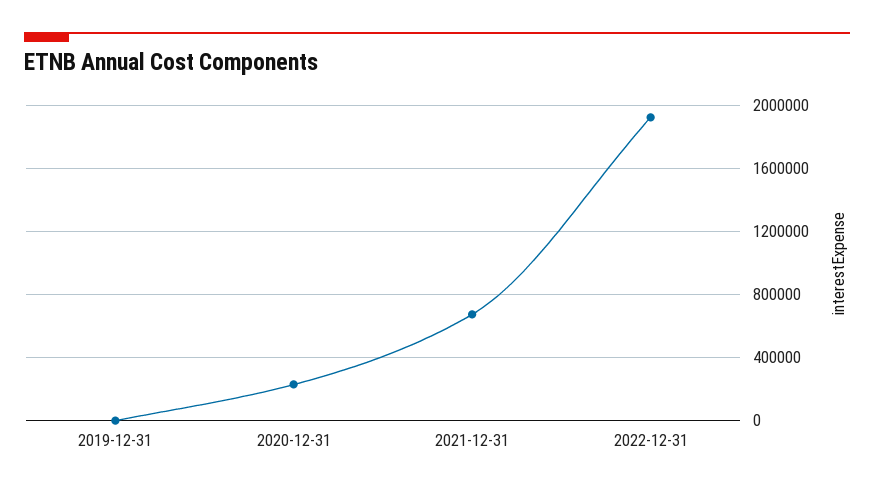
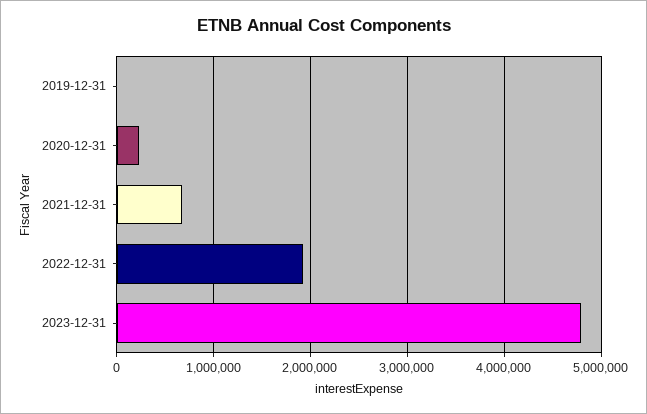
2023-12-31: none -> 4800000

